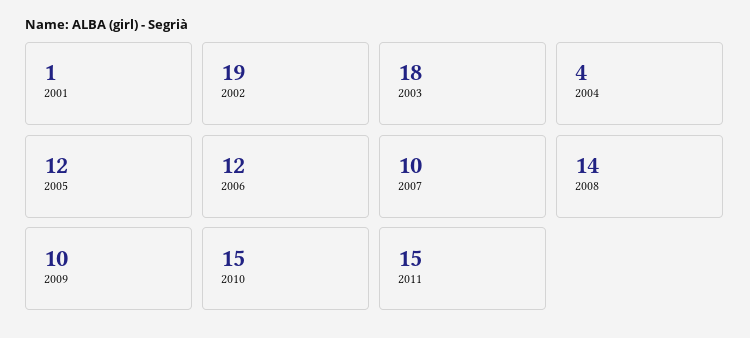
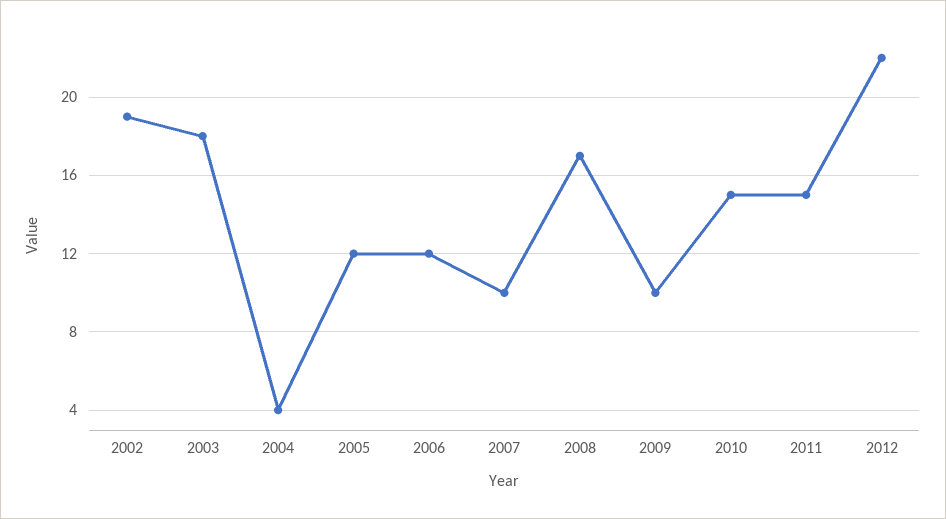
2001: 1 -> none
2008: 14 -> 17
2012: none -> 22

